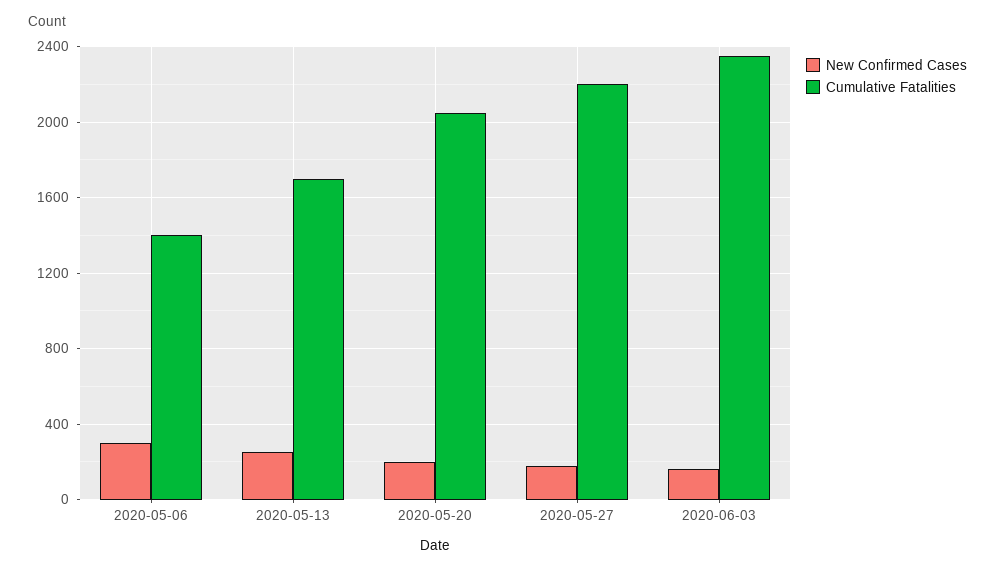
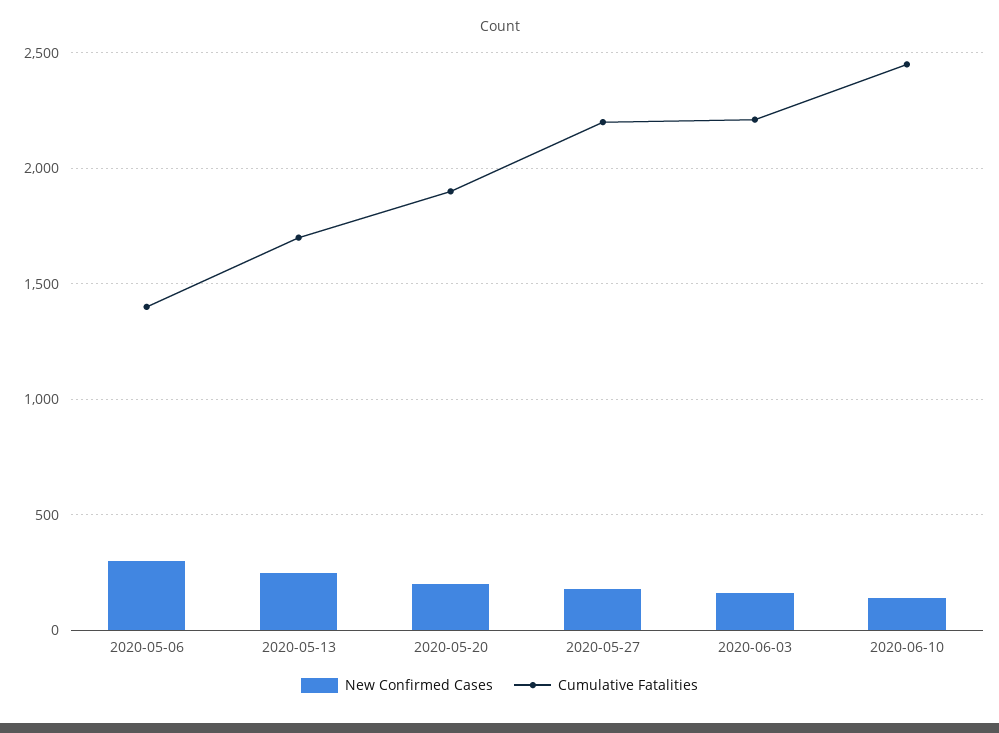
Cumulative Fatalities, 2020-05-20: 2050 -> 1900
Cumulative Fatalities, 2020-06-03: 2350 -> 2200
New Confirmed Cases, 2020-06-10: none -> 150
Cumulative Fatalities, 2020-06-10: none -> 2450

